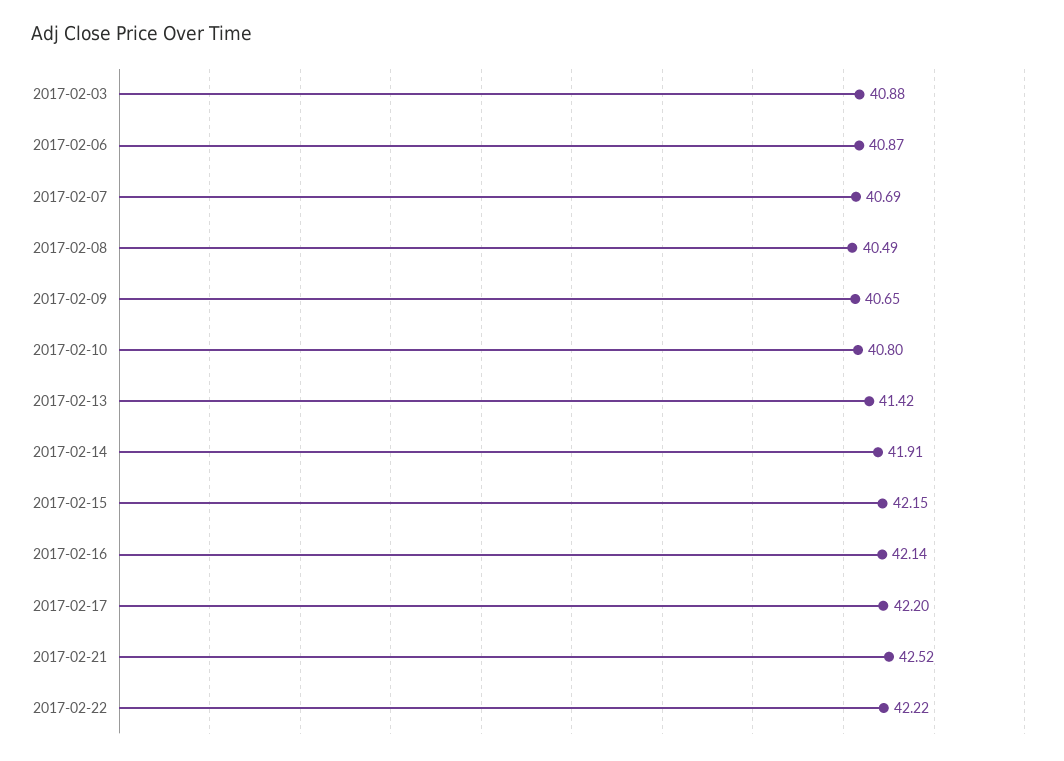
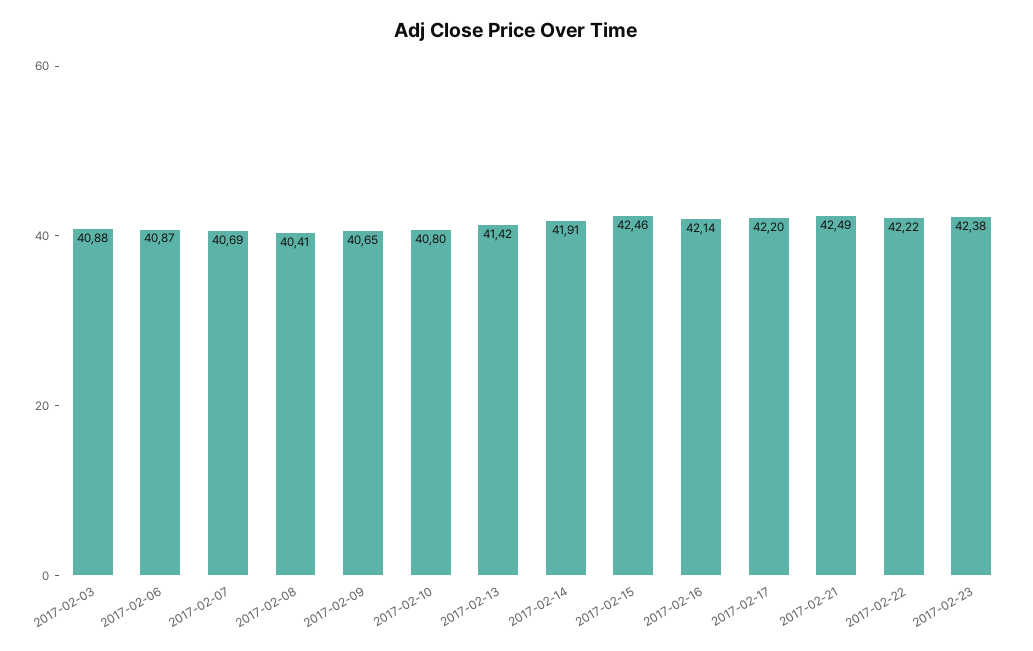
2017-02-08: 40.49 -> 40.41
2017-02-15: 42.15 -> 42.46
2017-02-21: 42.52 -> 42.49
2017-02-23: none -> 42.38

